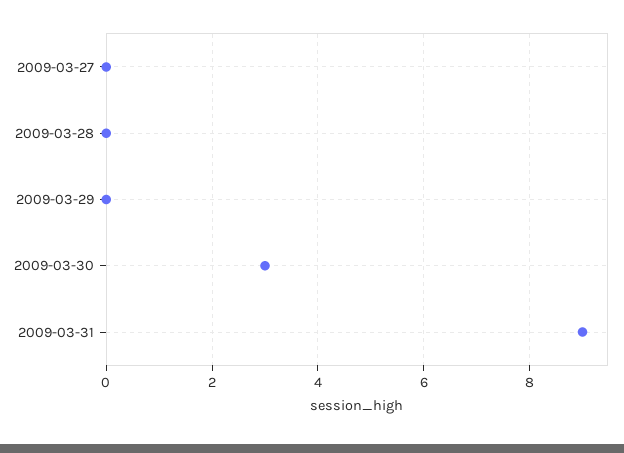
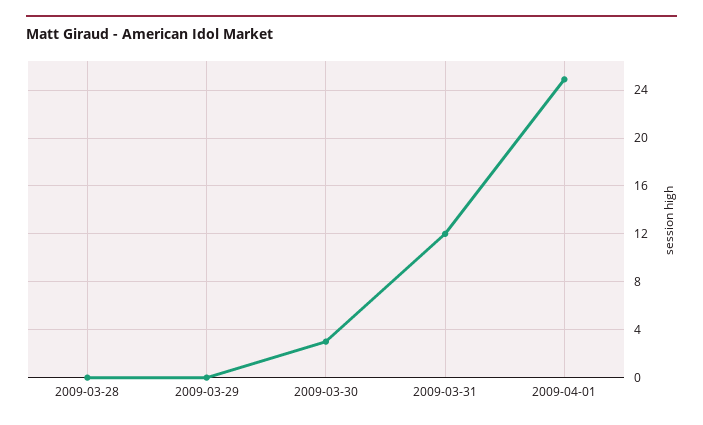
2009-03-27: 0 -> none
2009-03-31: 9 -> 12
2009-04-01: none -> 25

